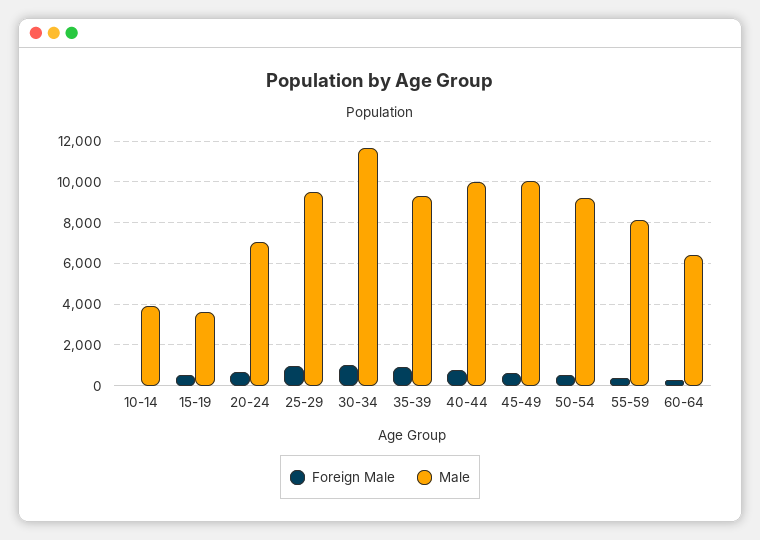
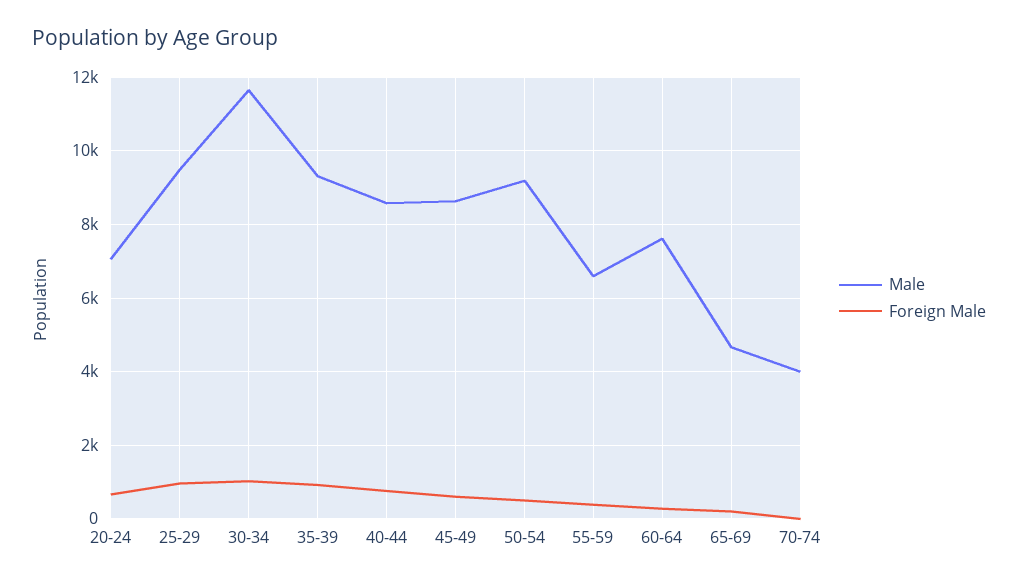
Foreign Male, 10-14: 0 -> none
Male, 10-14: 4000 -> none
Foreign Male, 15-19: 500 -> none
Male, 15-19: 3500 -> none
Male, 40-44: 10000 -> 8600
Male, 45-49: 10000 -> 8600
Male, 55-59: 8000 -> 6600
Male, 60-64: 6500 -> 7600
Male, 65-69: none -> 4600
Foreign Male, 65-69: none -> 200
Male, 70-74: none -> 4000
Foreign Male, 70-74: none -> 0

